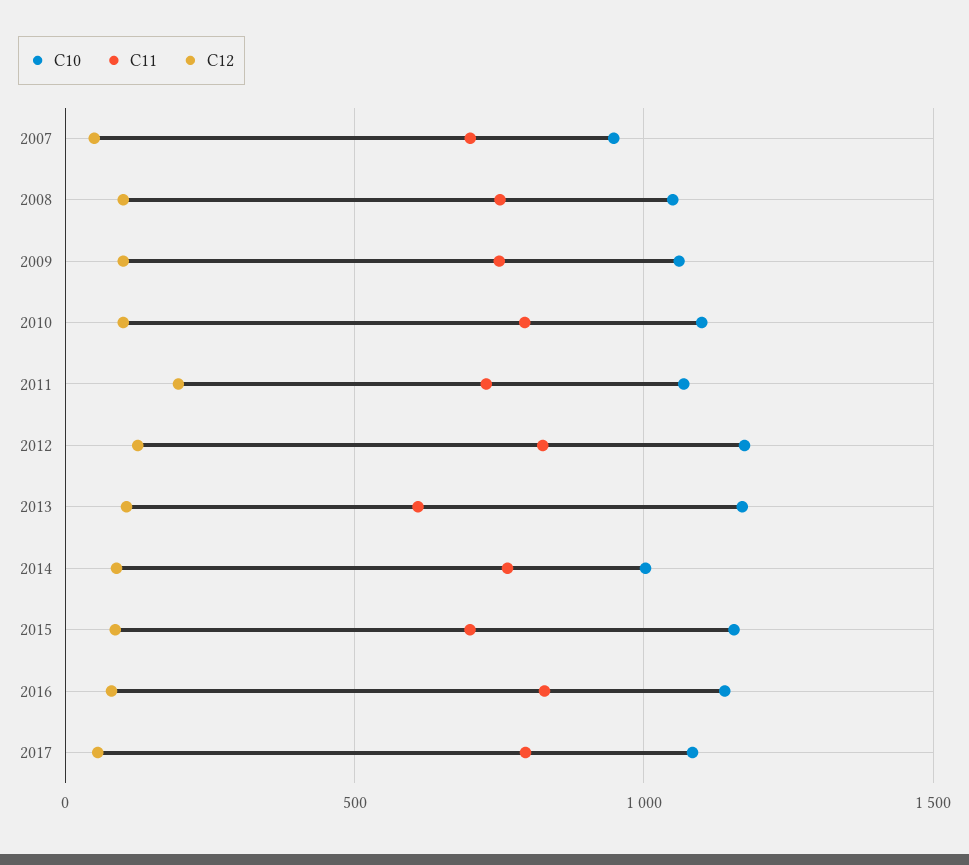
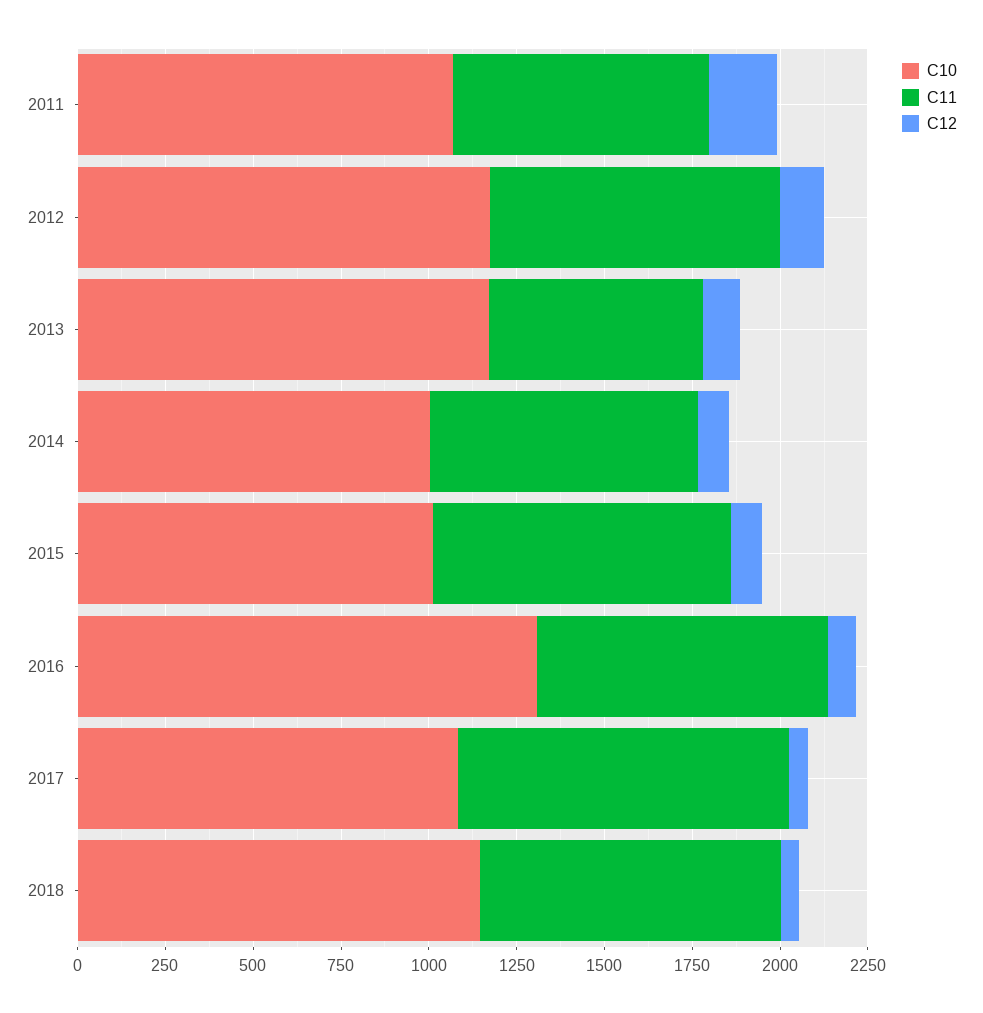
C10, 2007: 950 -> none
C11, 2007: 700 -> none
C12, 2007: 50 -> none
C10, 2008: 1050 -> none
C11, 2008: 750 -> none
C12, 2008: 100 -> none
C10, 2009: 1050 -> none
C11, 2009: 750 -> none
C12, 2009: 100 -> none
C10, 2010: 1100 -> none
C11, 2010: 800 -> none
C12, 2010: 100 -> none
C10, 2015: 1150 -> 1000
C11, 2015: 700 -> 850
C10, 2016: 1150 -> 1300
C11, 2017: 800 -> 950
C10, 2018: none -> 1150
C11, 2018: none -> 850
C12, 2018: none -> 50

